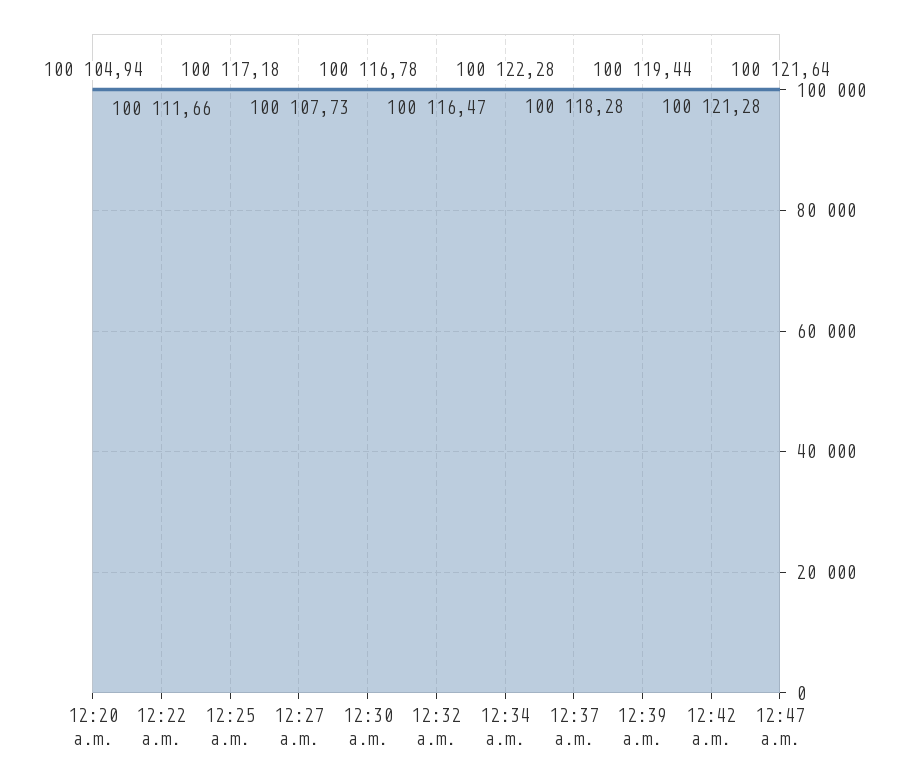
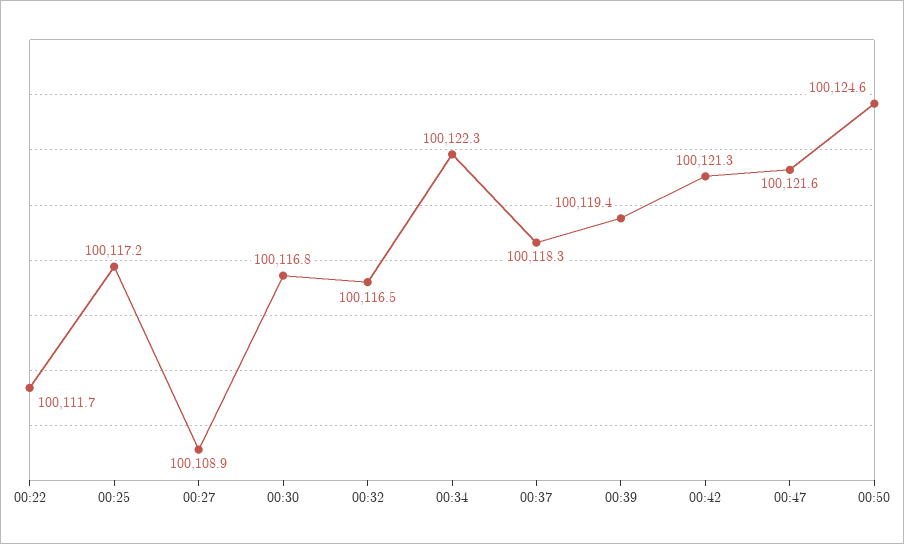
12:20 a.m.: 100104.94 -> none
12:27 a.m.: 100107.73 -> 100108.9
00:50: none -> 100124.6

